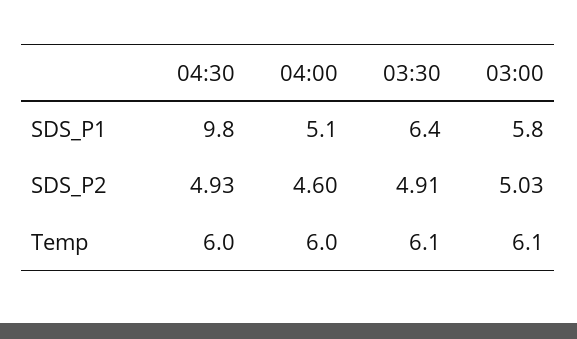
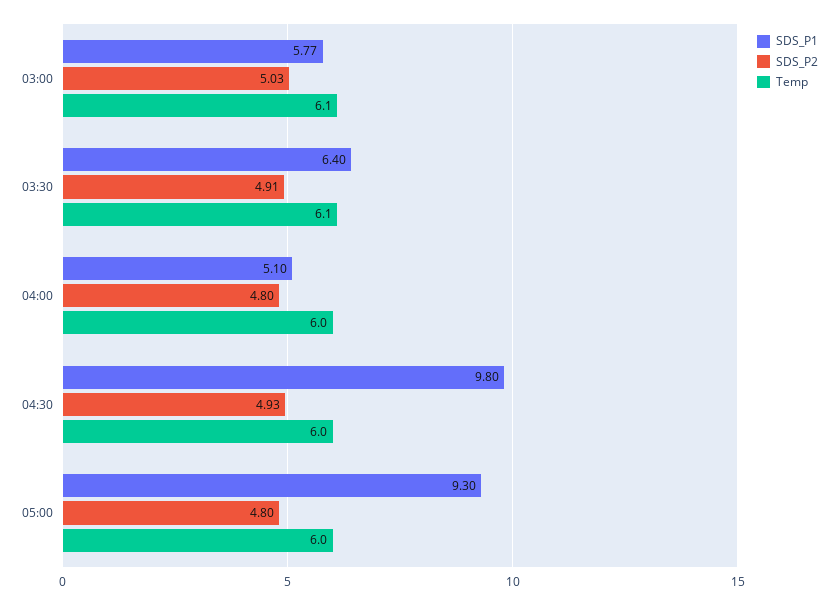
SDS_P2, 04:00: 4.6 -> 4.8
SDS_P1, 05:00: none -> 9.3
SDS_P2, 05:00: none -> 4.8
Temp, 05:00: none -> 6

